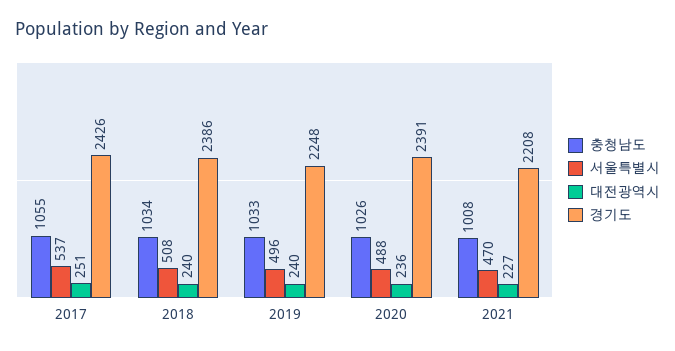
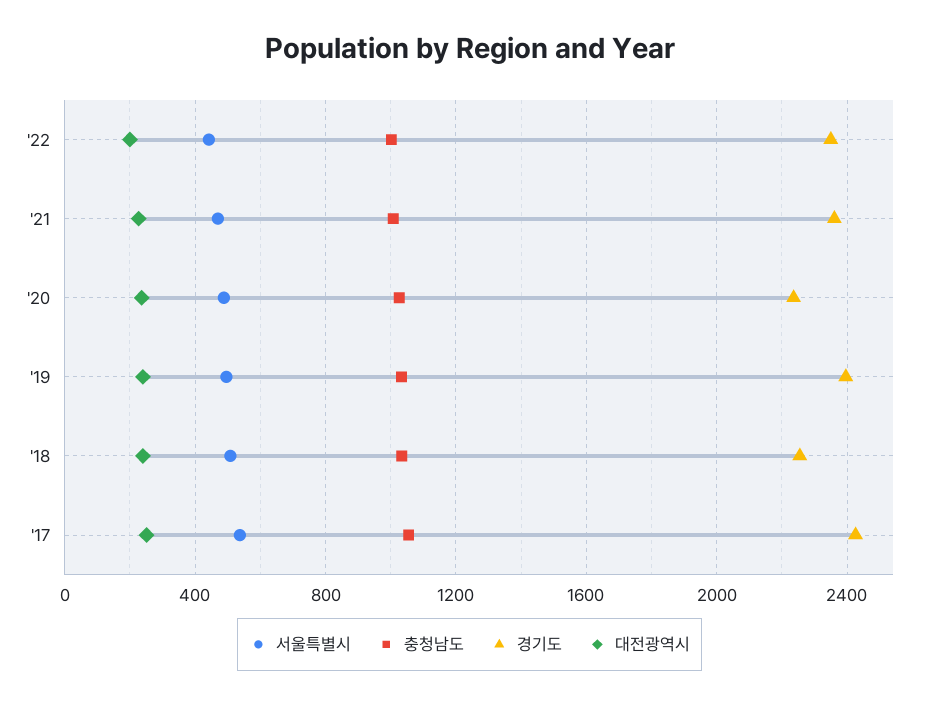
경기도, 2018: 2386 -> 2250
경기도, 2019: 2248 -> 2400
경기도, 2020: 2391 -> 2250
경기도, 2021: 2208 -> 2350
서울특별시, '22: none -> 450
충청남도, '22: none -> 1000
경기도, '22: none -> 2350
대전광역시, '22: none -> 200

